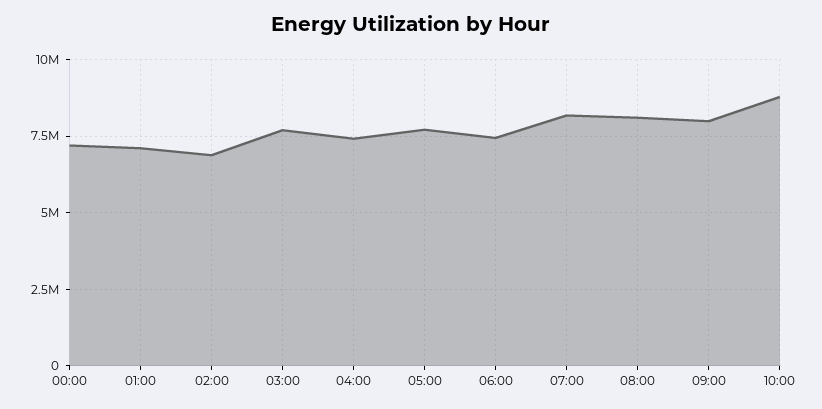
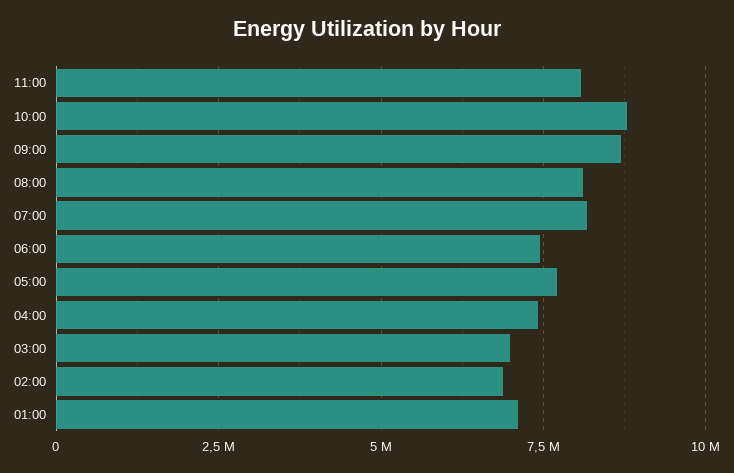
00:00: 7250000 -> none
03:00: 7750000 -> 7000000
09:00: 8000000 -> 8750000
11:00: none -> 8000000

